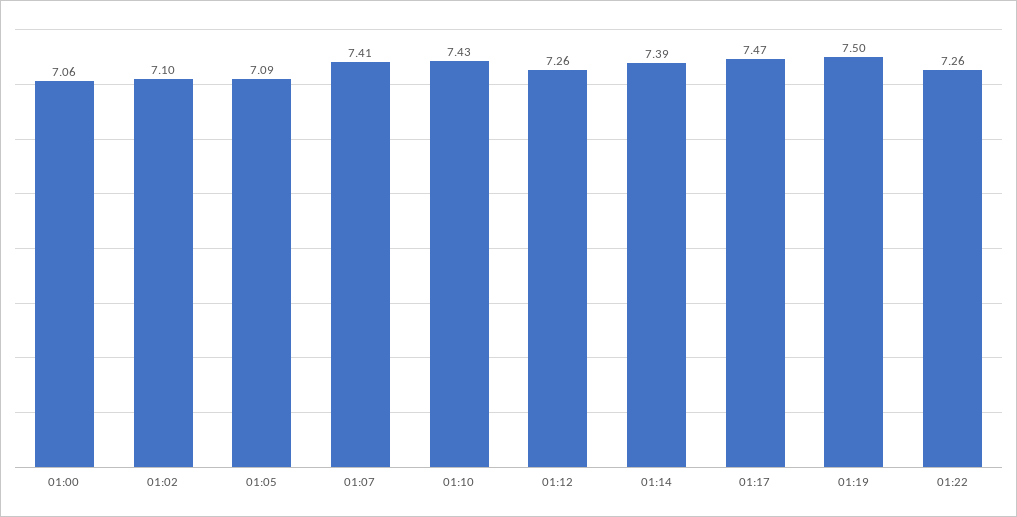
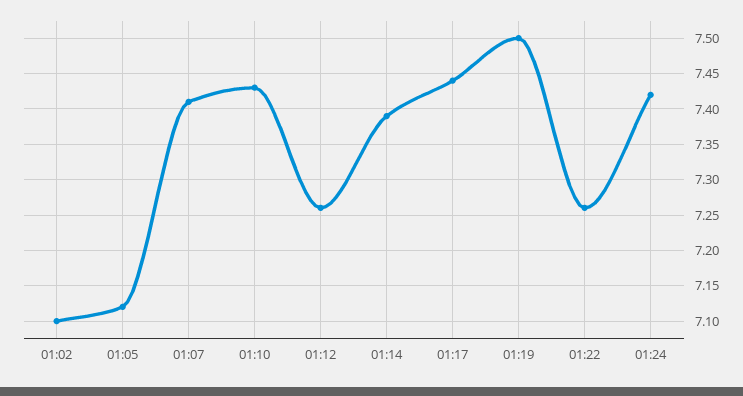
01:00: 7.06 -> none
01:05: 7.09 -> 7.12
01:17: 7.47 -> 7.44
01:24: none -> 7.42

